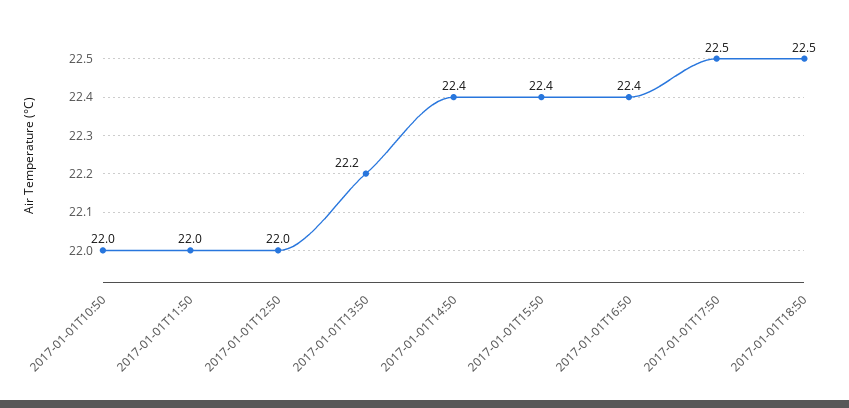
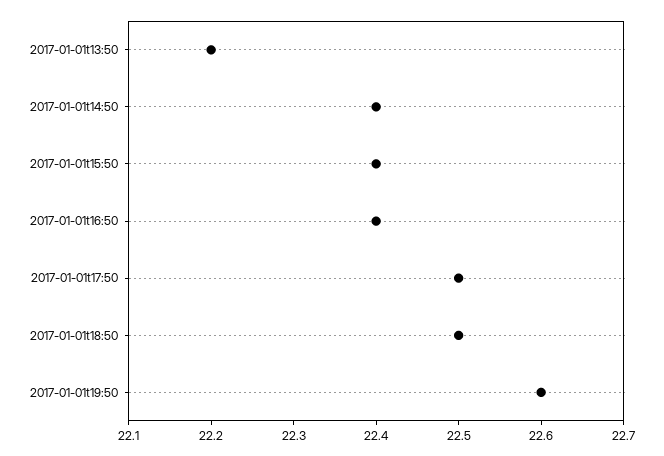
2017-01-01T10:50: 22 -> none
2017-01-01T11:50: 22 -> none
2017-01-01T12:50: 22 -> none
2017-01-01t19:50: none -> 22.6

